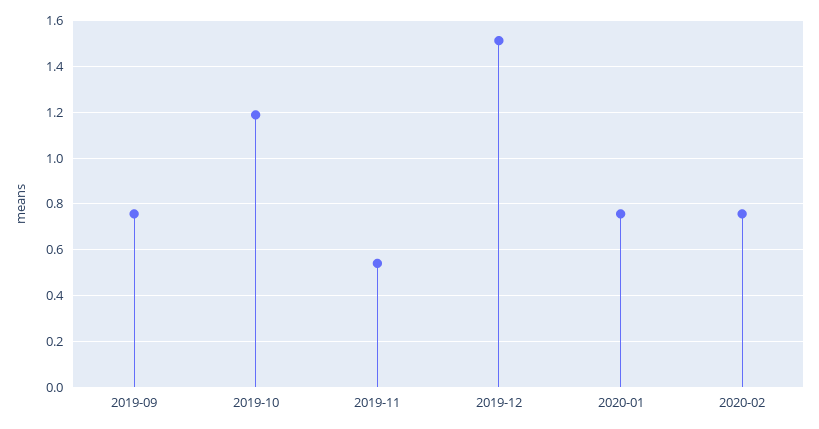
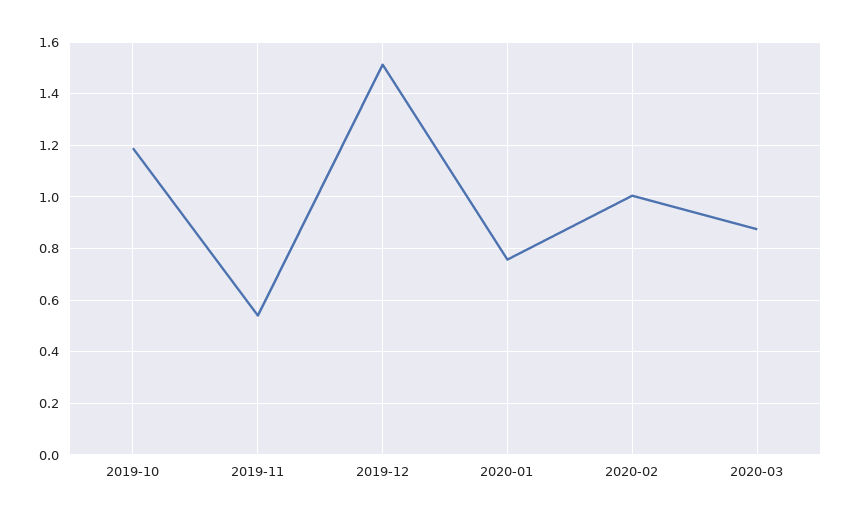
2019-09: 0.75 -> none
2020-02: 0.75 -> 1
2020-03: none -> 0.875

